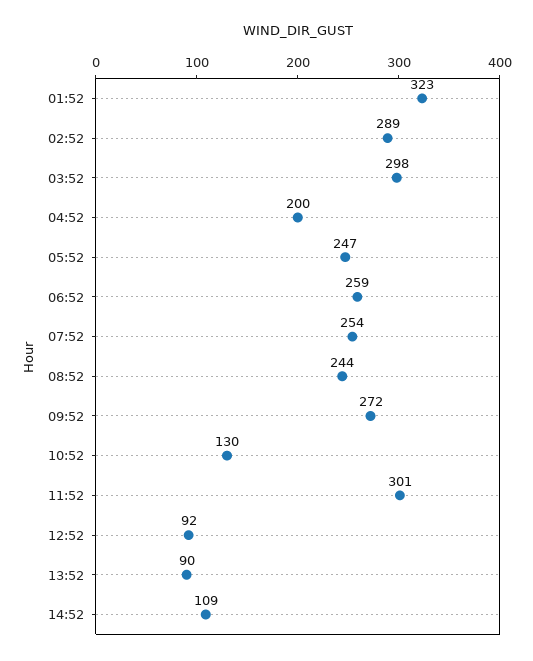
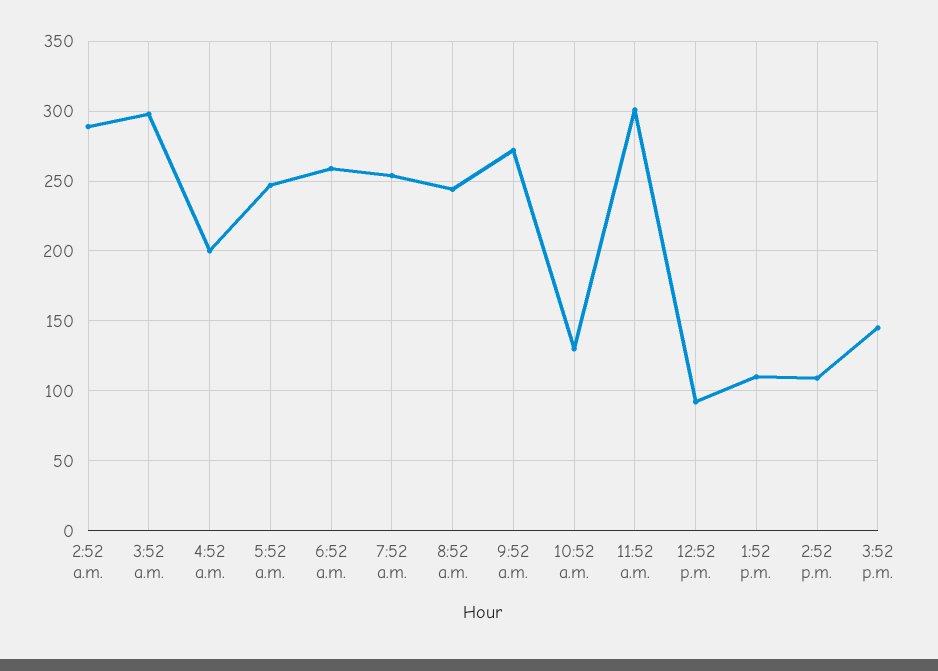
01:52: 323 -> none
13:52: 90 -> 110
3:52 p.m.: none -> 145

